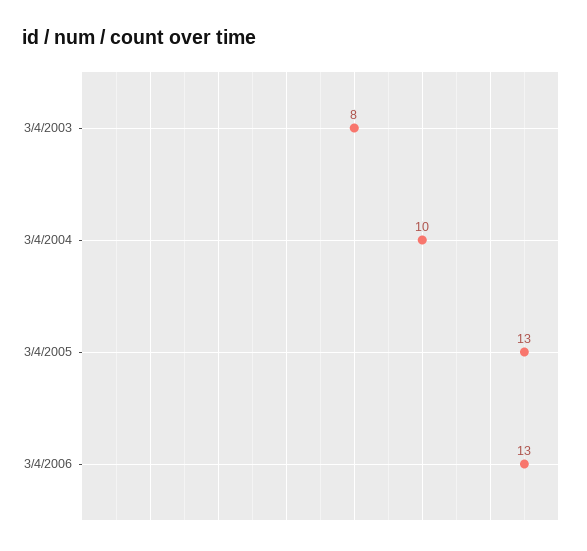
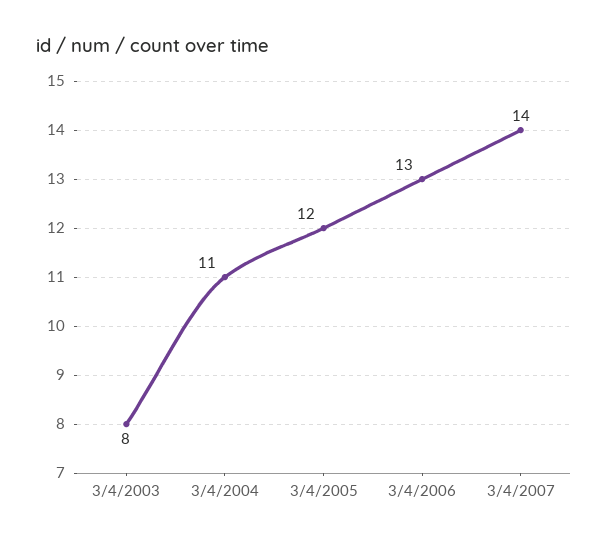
3/4/2004: 10 -> 11
3/4/2005: 13 -> 12
3/4/2007: none -> 14

